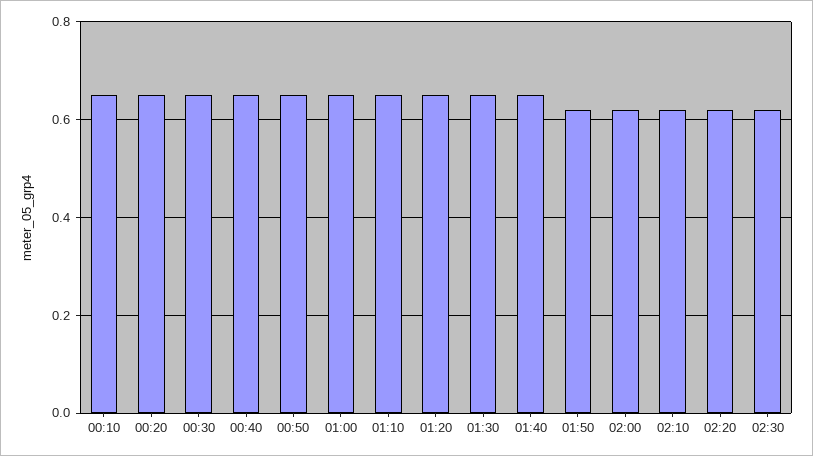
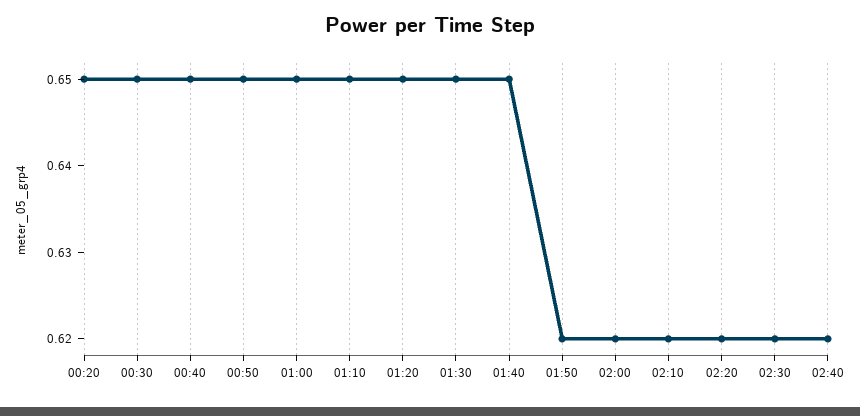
00:10: 0.65 -> none
02:40: none -> 0.62

